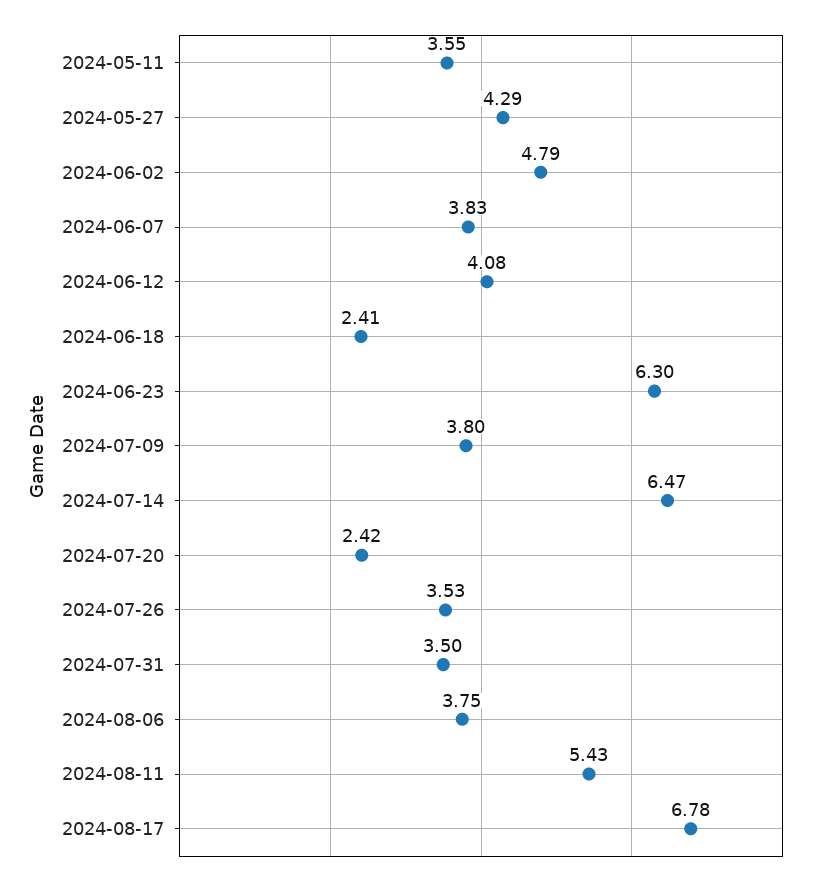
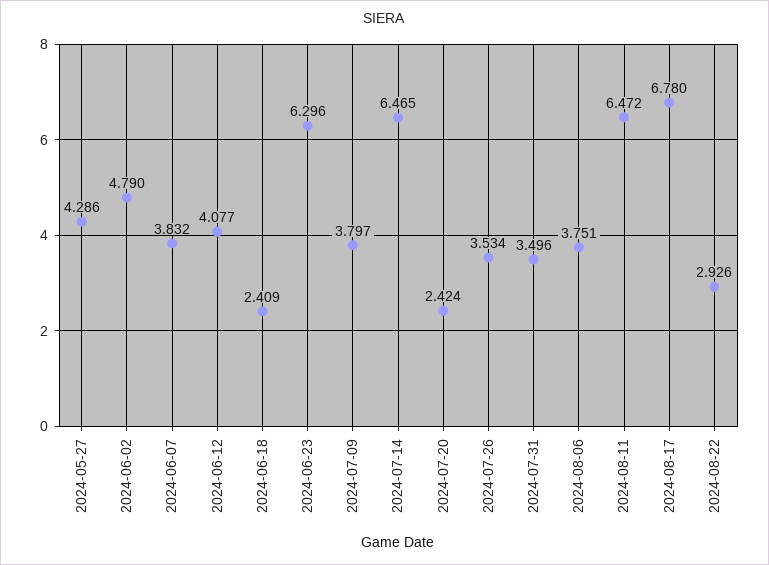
2024-05-11: 3.55 -> none
2024-08-11: 5.43 -> 6.472
2024-08-22: none -> 2.926

